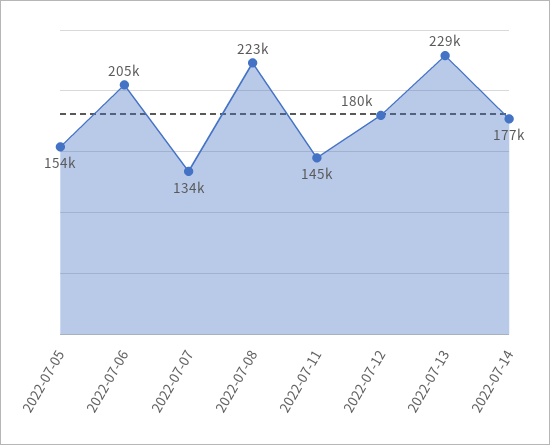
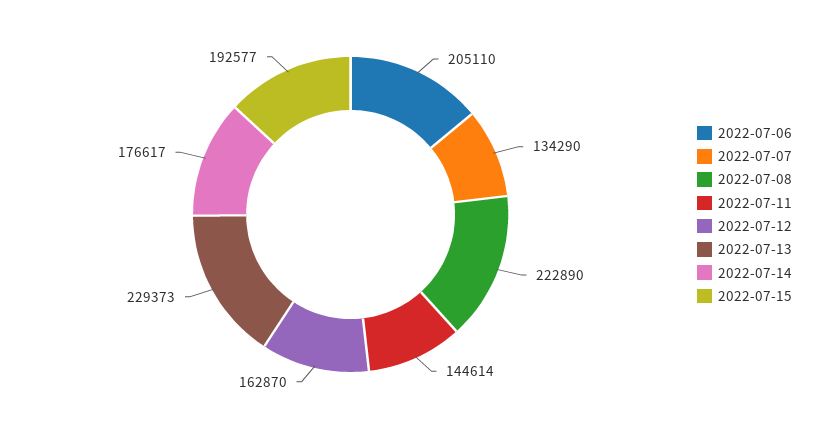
2022-07-05: 154000 -> none
2022-07-12: 180000 -> 162870
2022-07-15: none -> 192577

